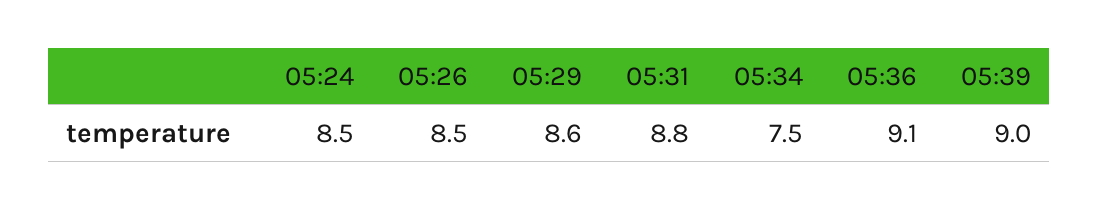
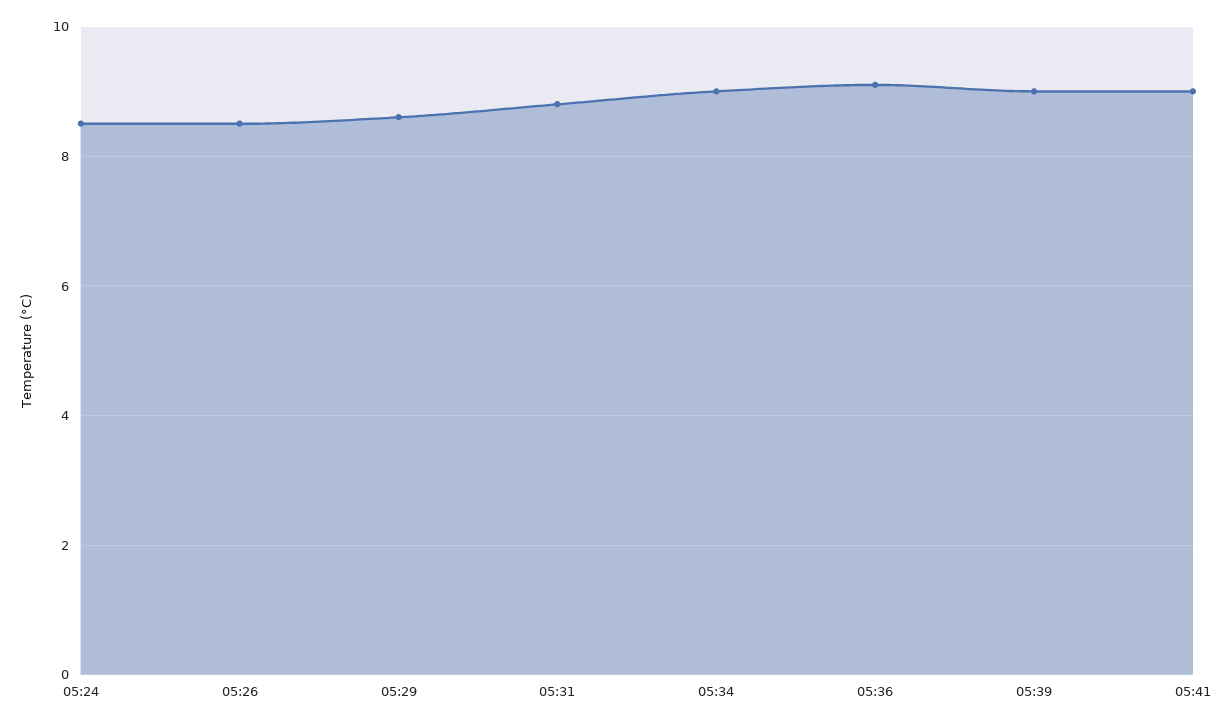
05:34: 7.5 -> 9
05:41: none -> 9

